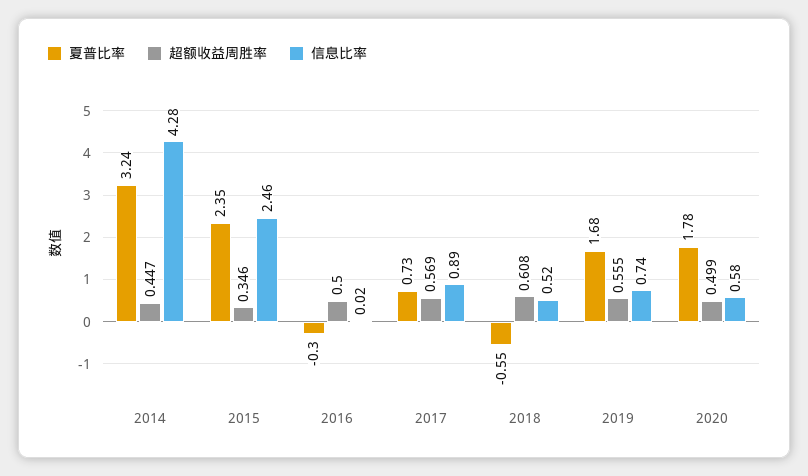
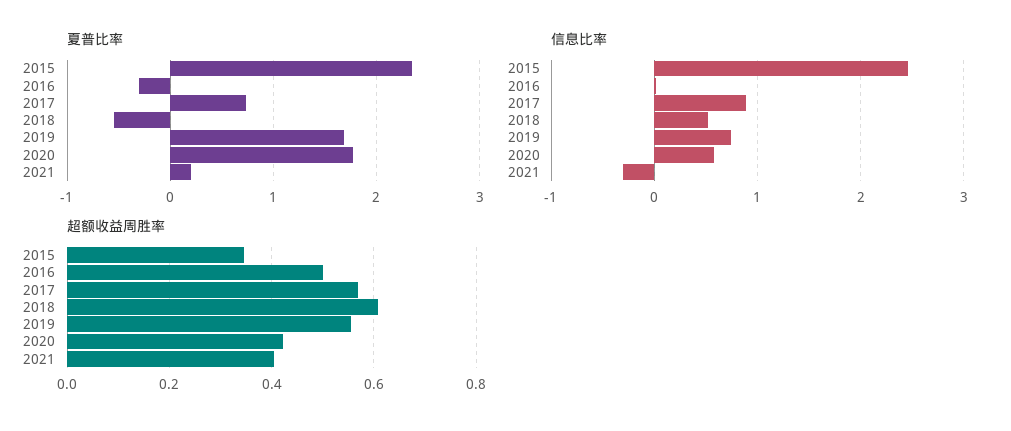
夏普比率, 2014: 3.24 -> none
超额收益周胜率, 2014: 0.447 -> none
信息比率, 2014: 4.28 -> none
超额收益周胜率, 2020: 0.499 -> 0.42
夏普比率, 2021: none -> 0.2
信息比率, 2021: none -> -0.3
超额收益周胜率, 2021: none -> 0.4

